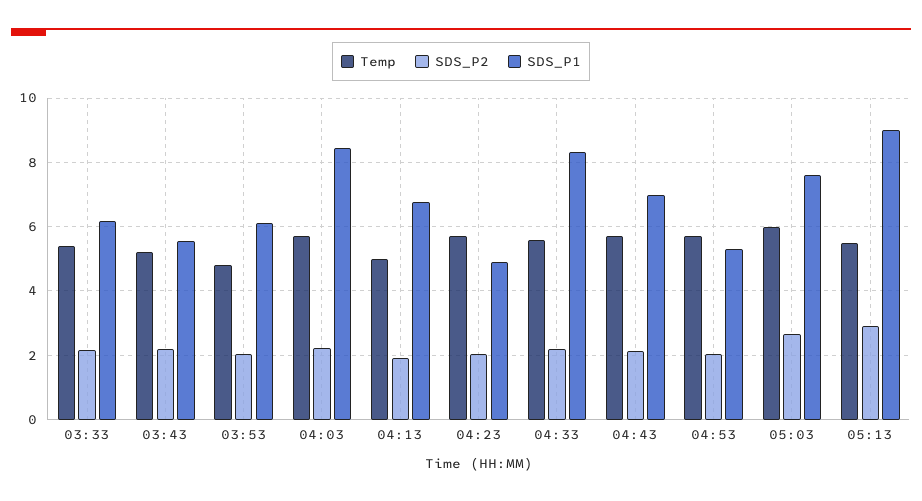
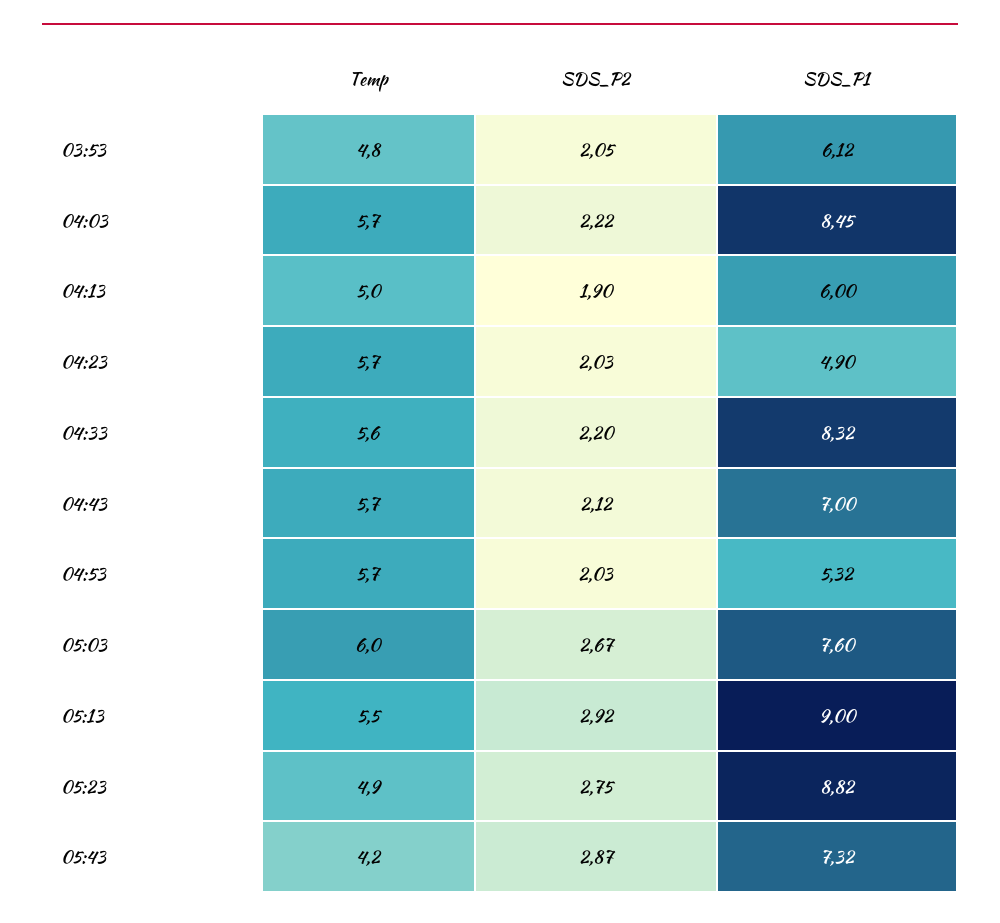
Temp, 03:33: 5.4 -> none
SDS_P2, 03:33: 2.2 -> none
SDS_P1, 03:33: 6.2 -> none
Temp, 03:43: 5.2 -> none
SDS_P2, 03:43: 2.2 -> none
SDS_P1, 03:43: 5.6 -> none
SDS_P1, 04:13: 6.8 -> 6
Temp, 05:23: none -> 4.9
SDS_P2, 05:23: none -> 2.75
SDS_P1, 05:23: none -> 8.82
Temp, 05:43: none -> 4.2
SDS_P2, 05:43: none -> 2.87
SDS_P1, 05:43: none -> 7.32

